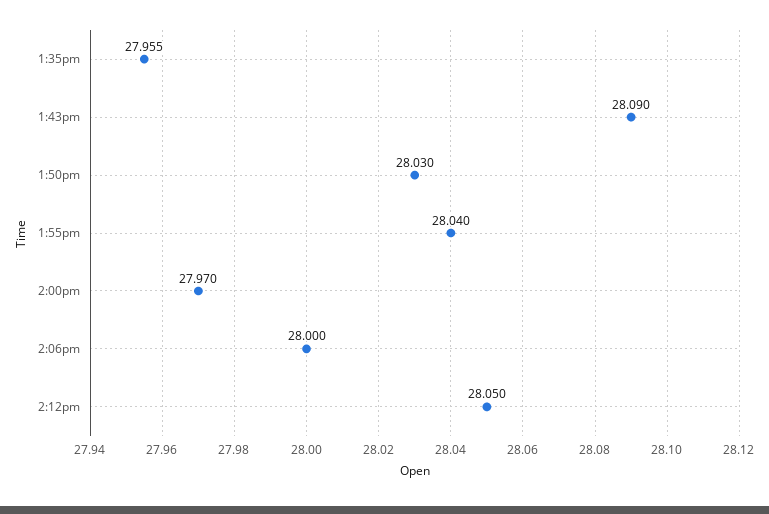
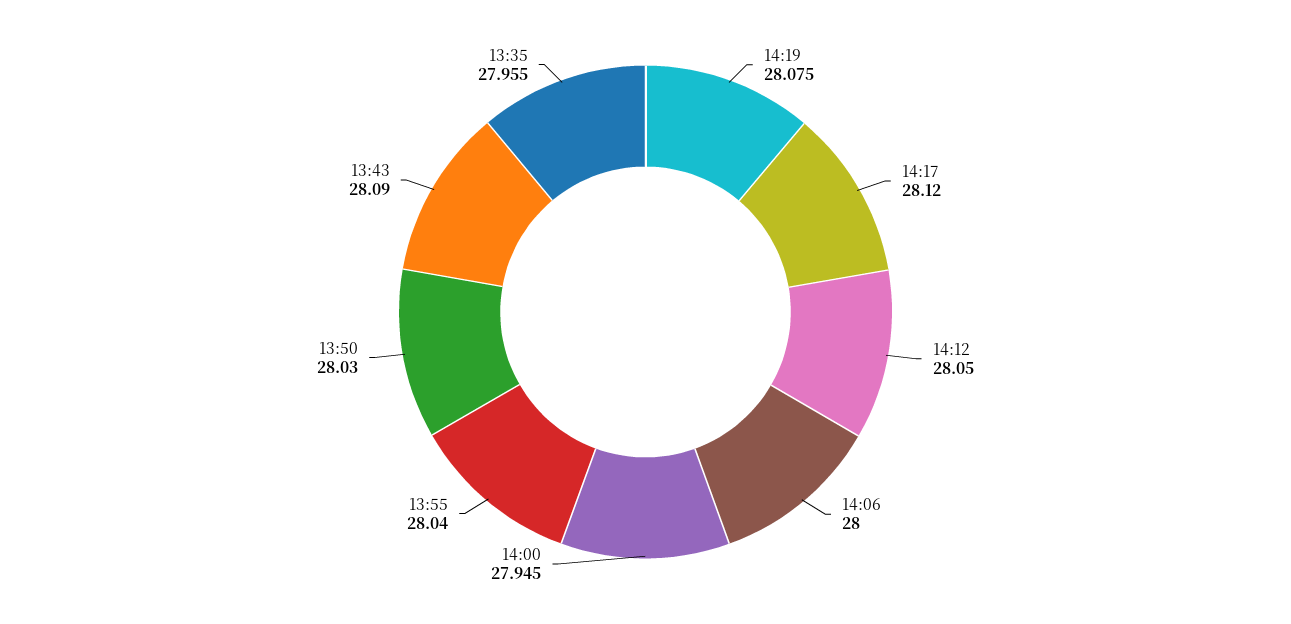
2:00pm: 27.97 -> 27.945
14:19: none -> 28.075
14:17: none -> 28.12

